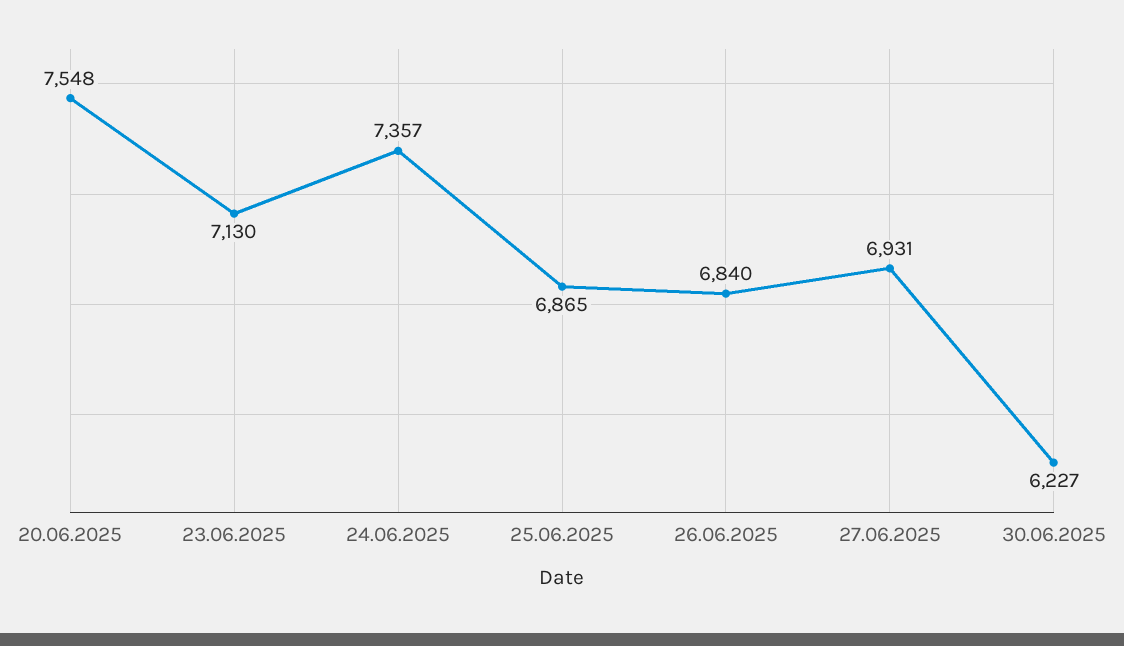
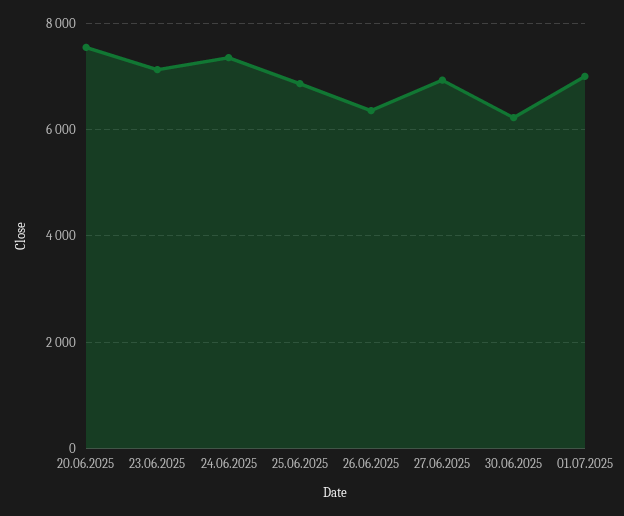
26.06.2025: 6840 -> 6400
01.07.2025: none -> 7000

